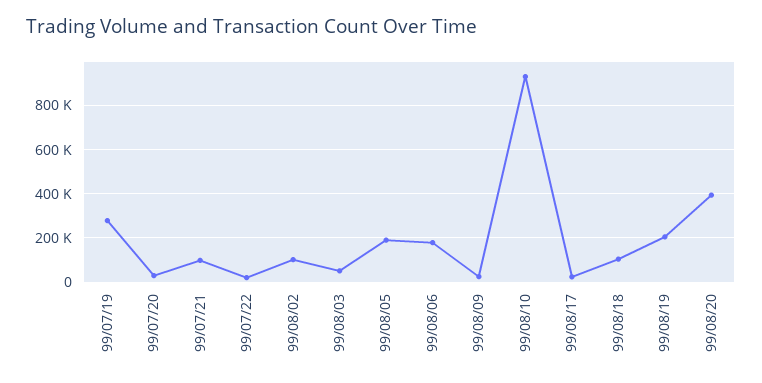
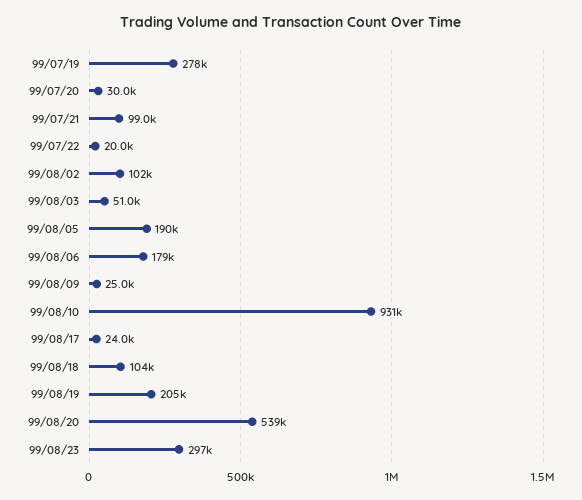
99/08/20: 400000 -> 539000
99/08/23: none -> 297000

